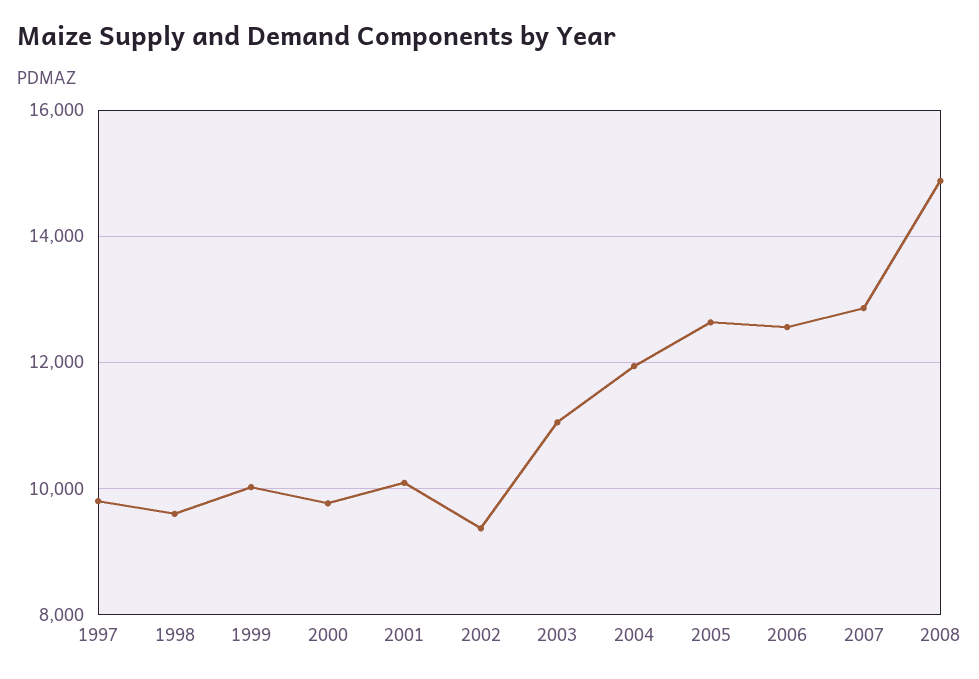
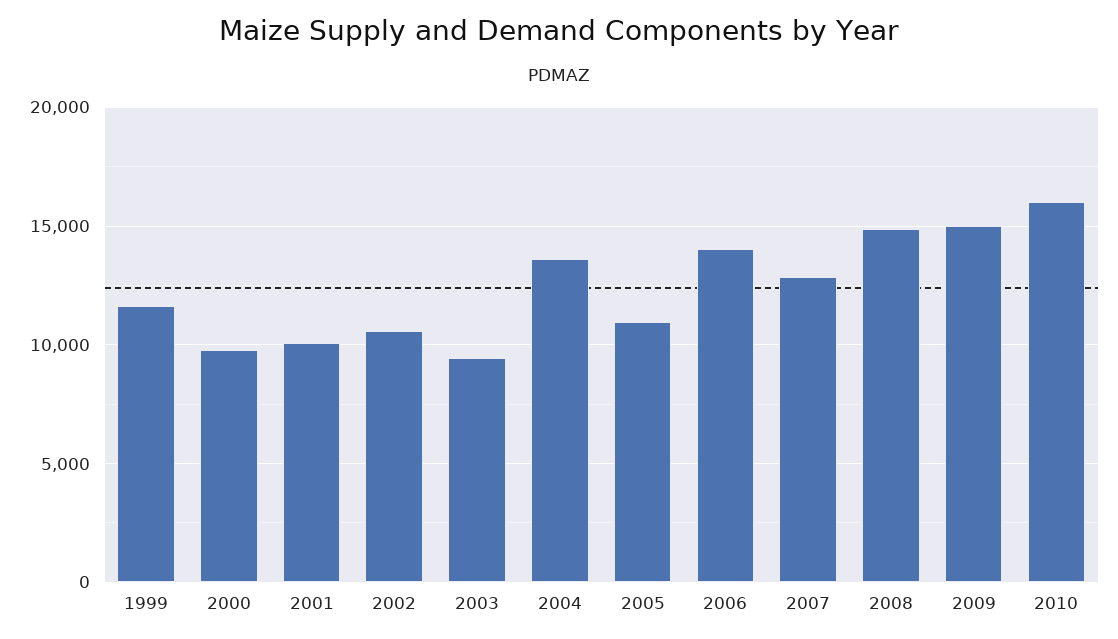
1997: 9800 -> none
1998: 9600 -> none
1999: 10000 -> 11500
2002: 9400 -> 10500
2003: 11000 -> 9500
2004: 12000 -> 13500
2005: 12600 -> 11000
2006: 12600 -> 14000
2009: none -> 15000
2010: none -> 16000

